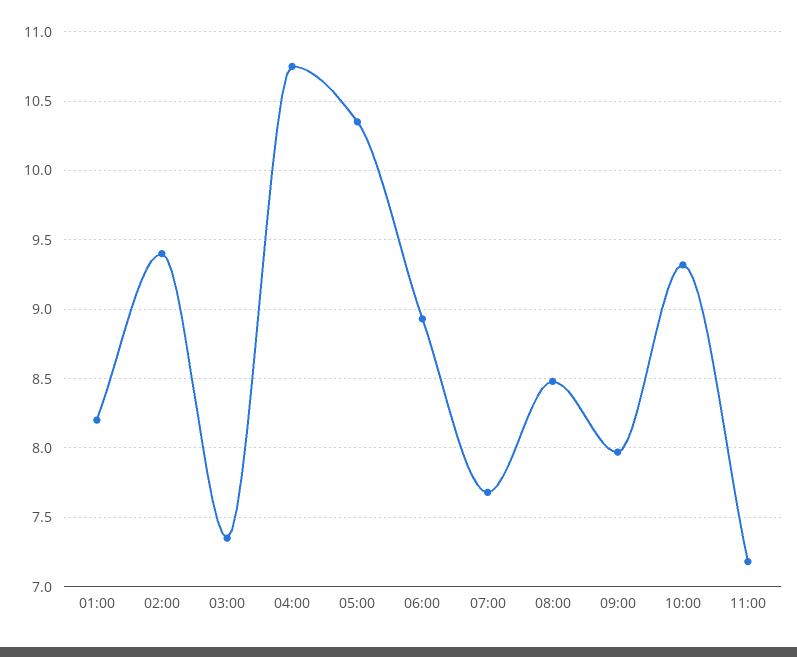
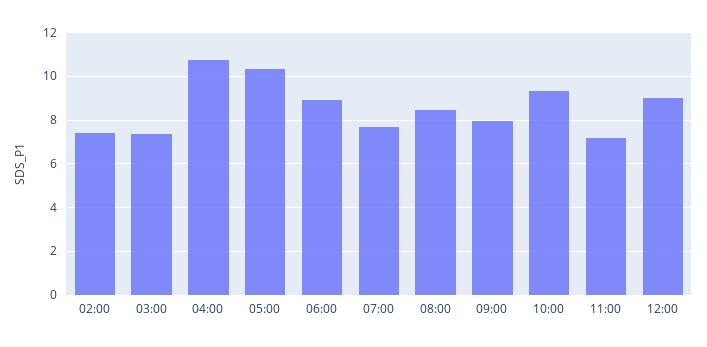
01:00: 8.2 -> none
02:00: 9.4 -> 7.5
12:00: none -> 9

